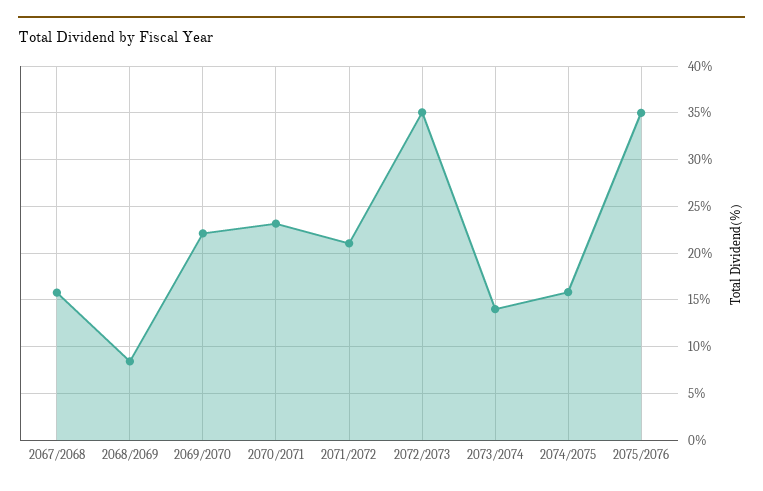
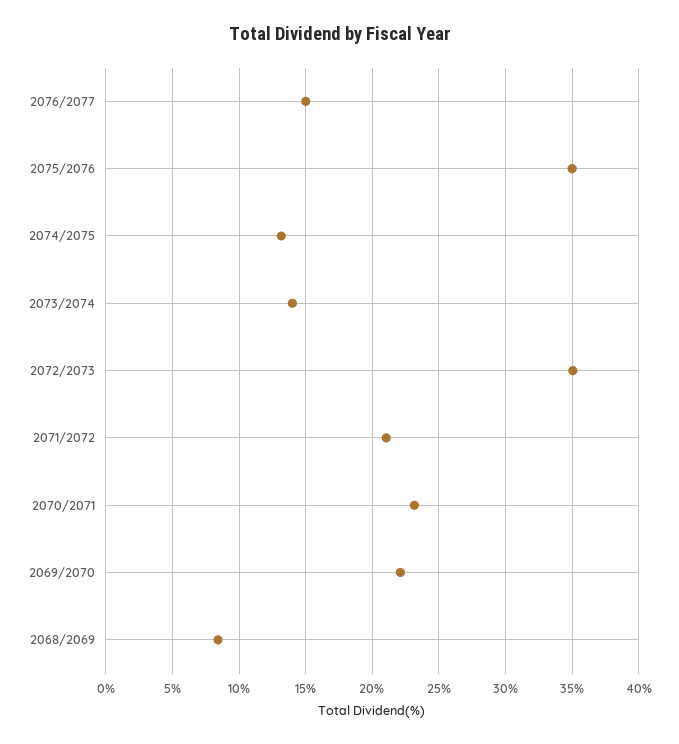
2067/2068: 16 -> none
2074/2075: 16 -> 13
2076/2077: none -> 15

